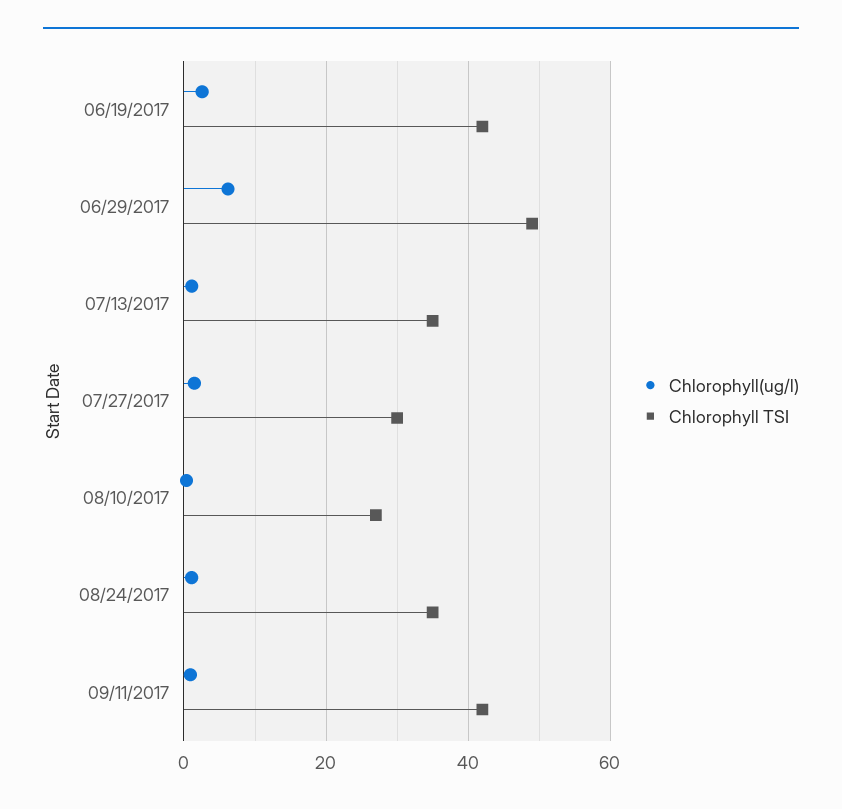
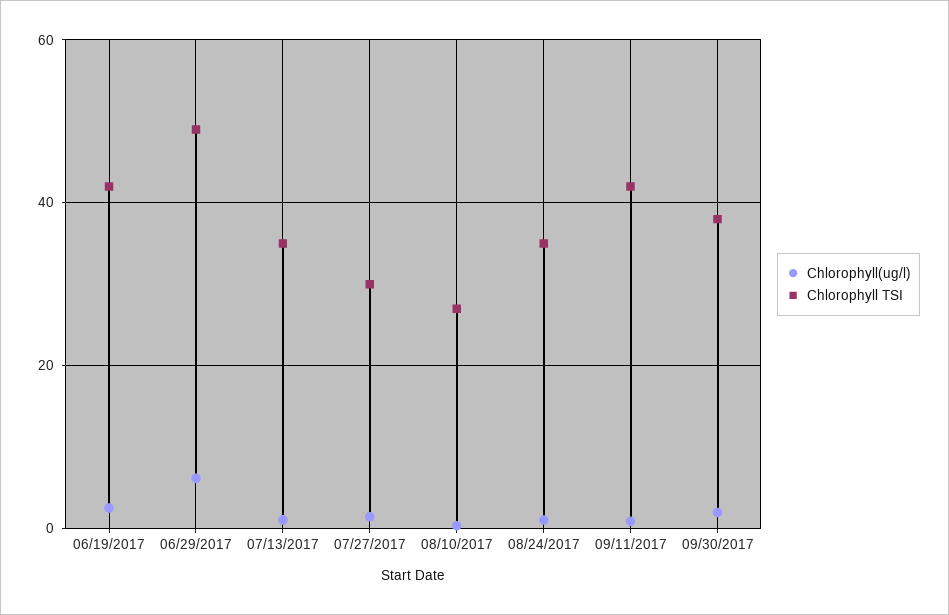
Chlorophyll(ug/l), 09/30/2017: none -> 2
Chlorophyll TSI, 09/30/2017: none -> 38

